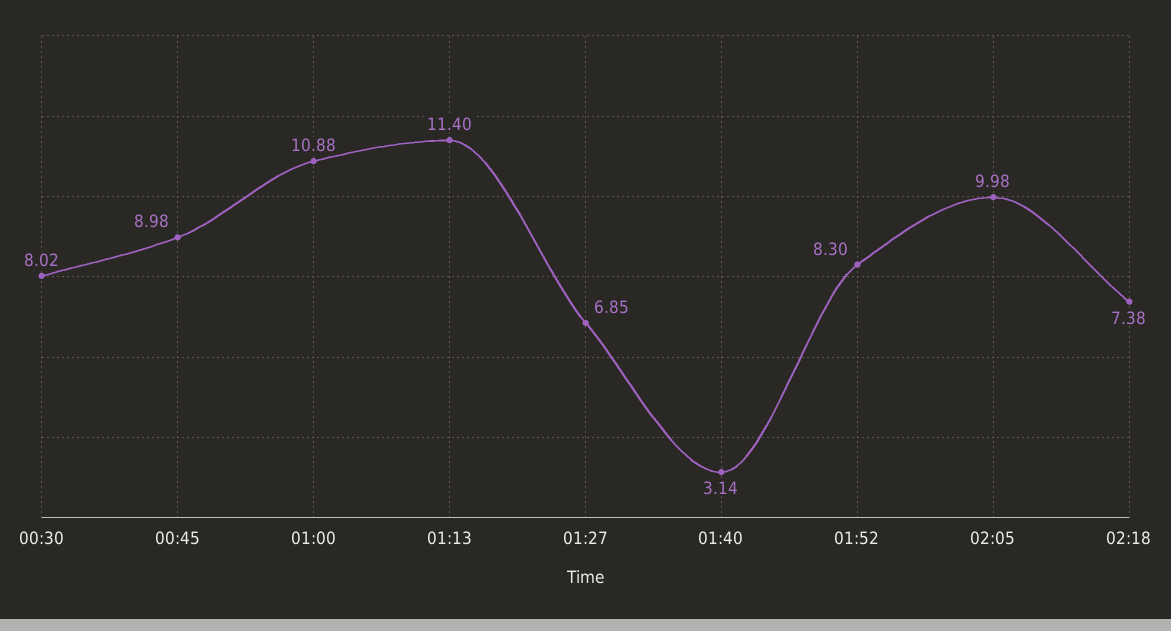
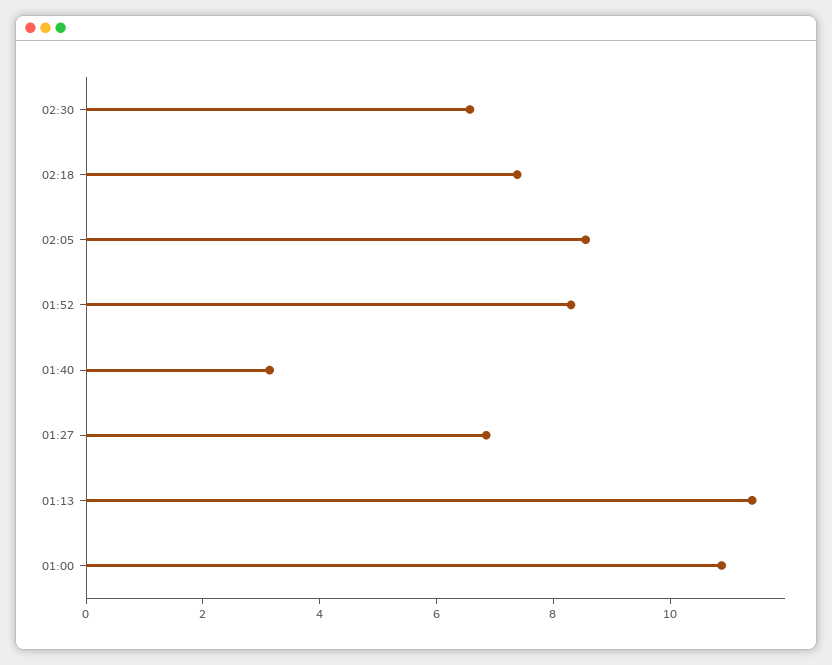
00:30: 8.02 -> none
00:45: 8.98 -> none
02:05: 9.98 -> 8.5
02:30: none -> 6.5

